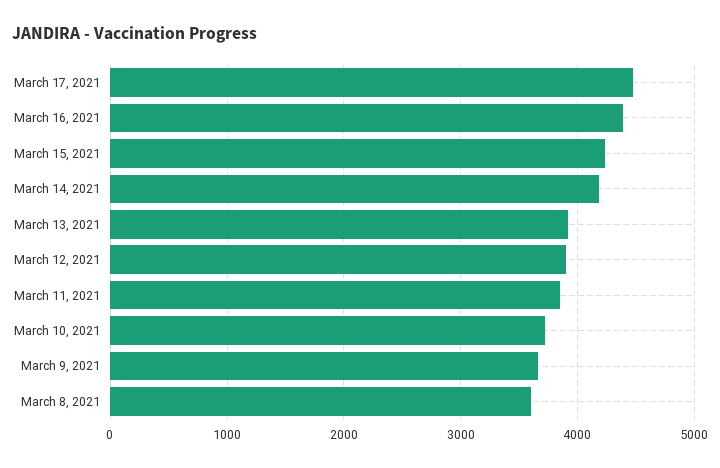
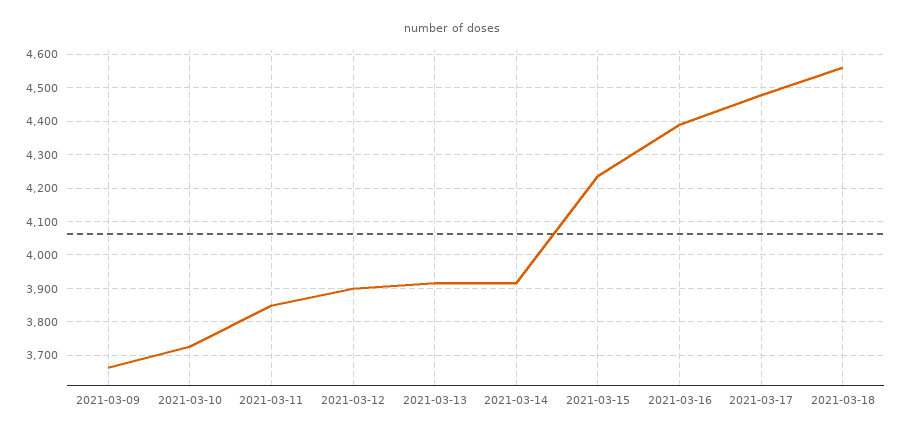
March 14, 2021: 4200 -> 3920
March 8, 2021: 3600 -> none
2021-03-18: none -> 4560

